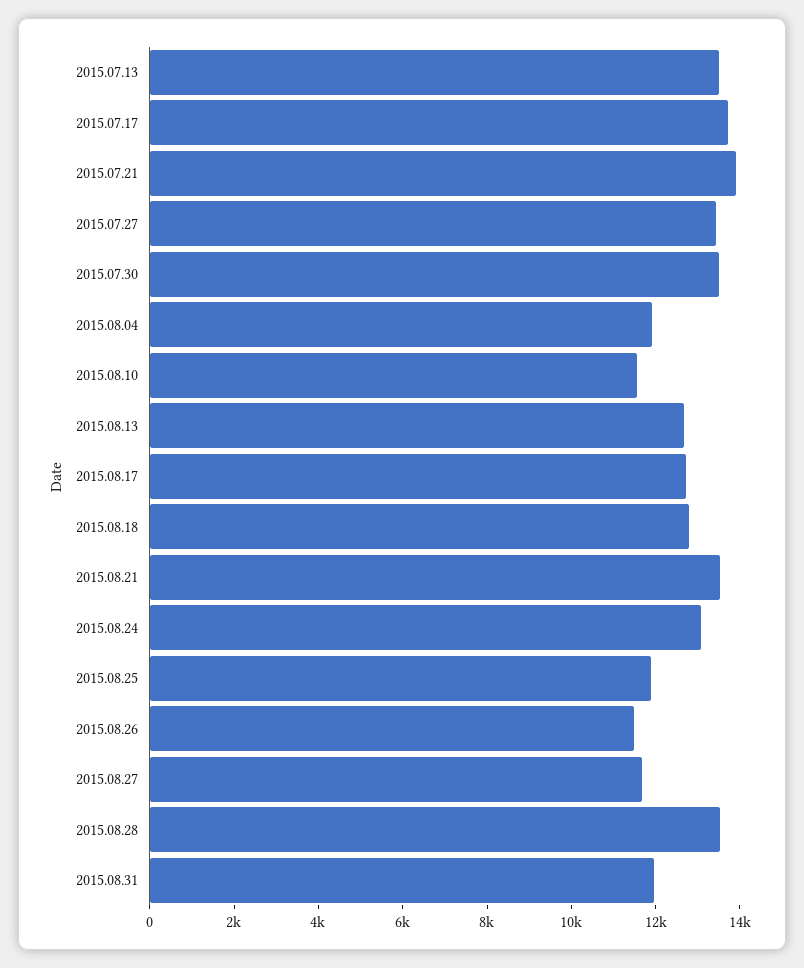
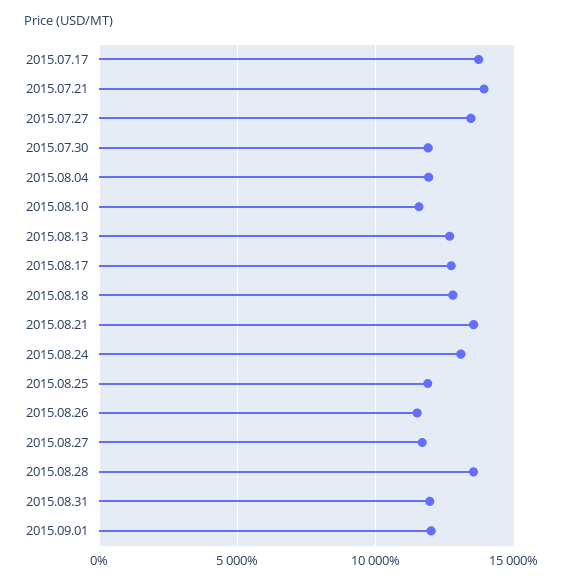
2015.07.13: 13500 -> none
2015.07.30: 13500 -> 12000
2015.09.01: none -> 12000

